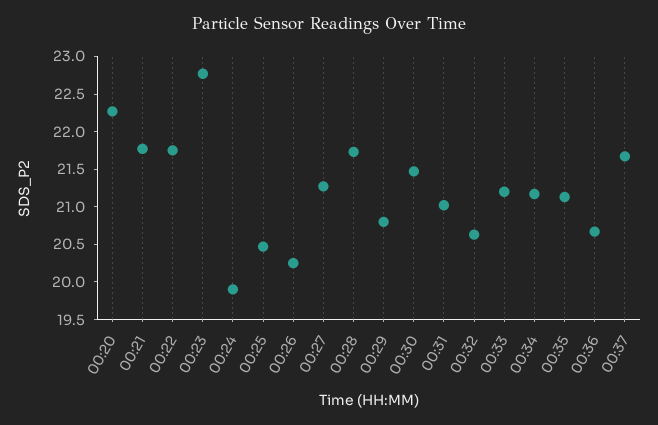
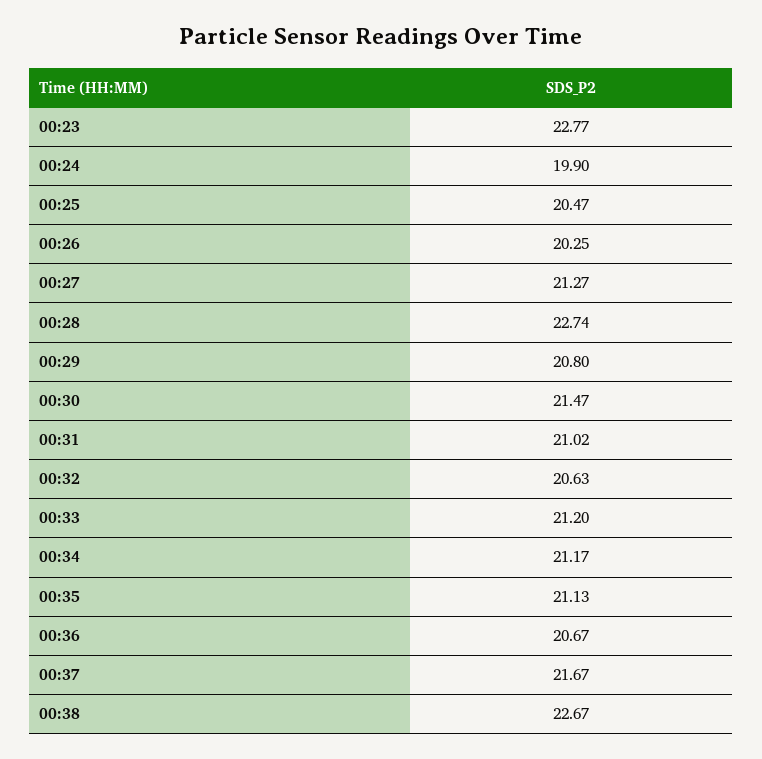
00:20: 22.25 -> none
00:21: 21.75 -> none
00:22: 21.75 -> none
00:28: 21.75 -> 22.74
00:38: none -> 22.67

